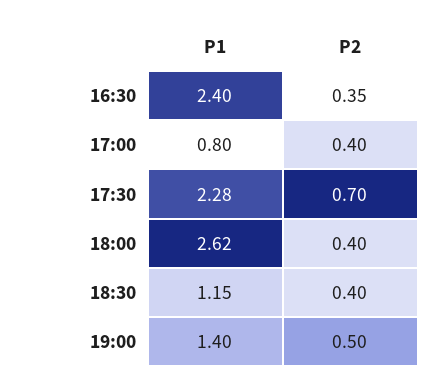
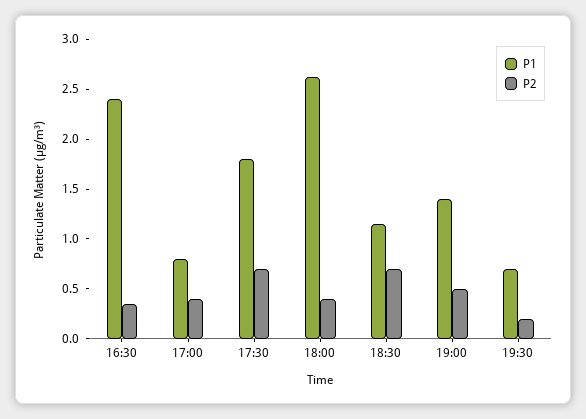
P1, 17:30: 2.28 -> 1.8
P2, 18:30: 0.4 -> 0.7
P1, 19:30: none -> 0.7
P2, 19:30: none -> 0.2

